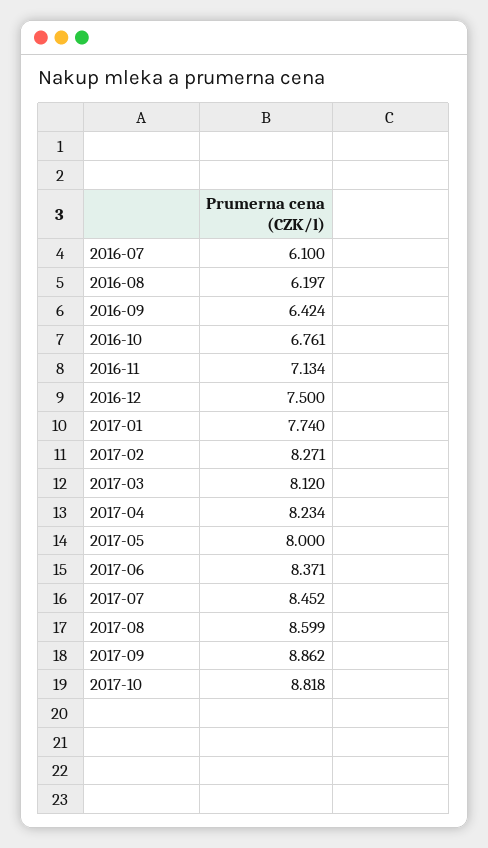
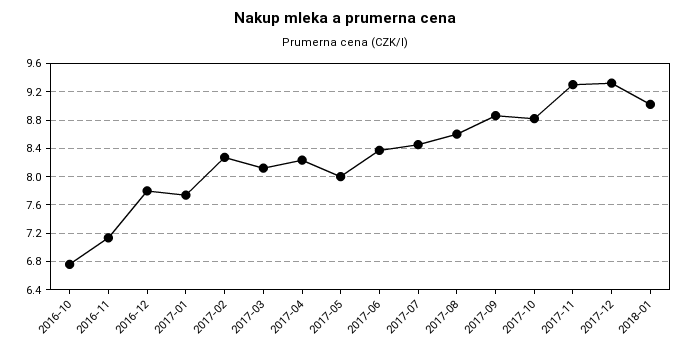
2016-07: 6.1 -> none
2016-08: 6.197 -> none
2016-09: 6.424 -> none
2016-12: 7.5 -> 7.8
2017-11: none -> 9.3
2017-12: none -> 9.3
2018-01: none -> 9

